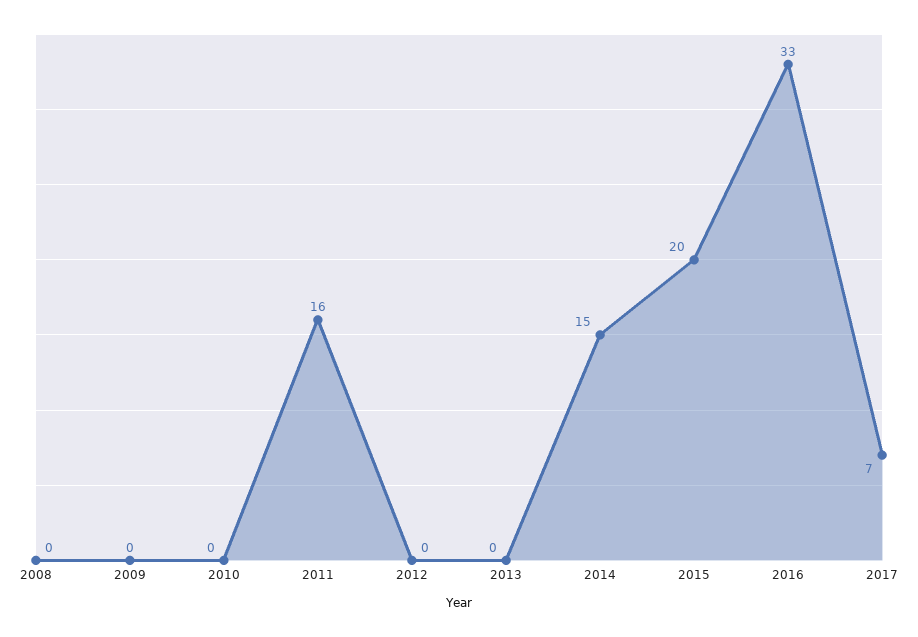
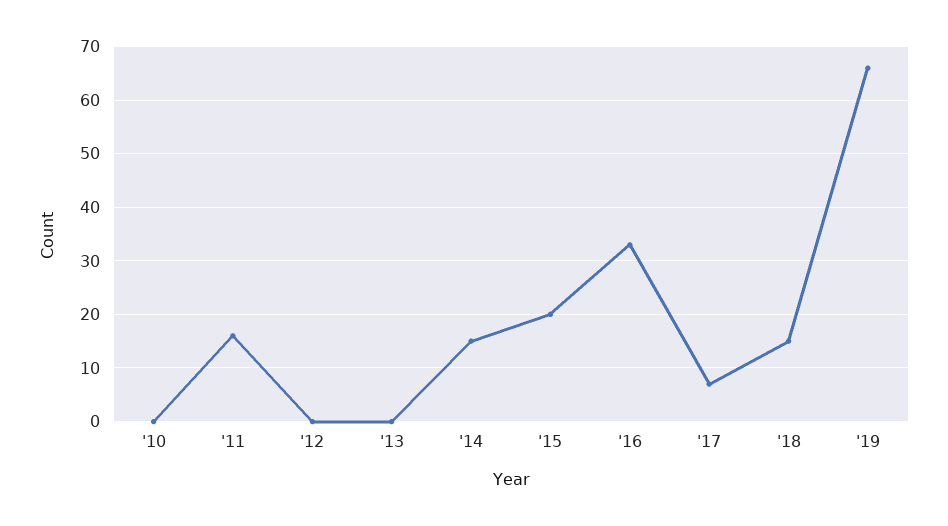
2008: 0 -> none
2009: 0 -> none
'18: none -> 15
'19: none -> 65

